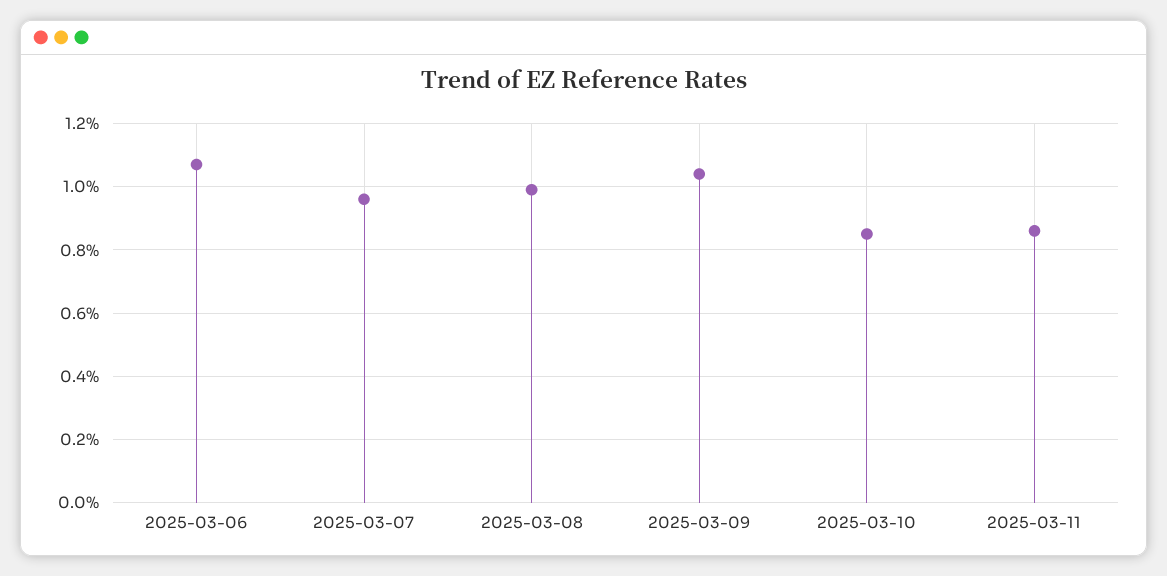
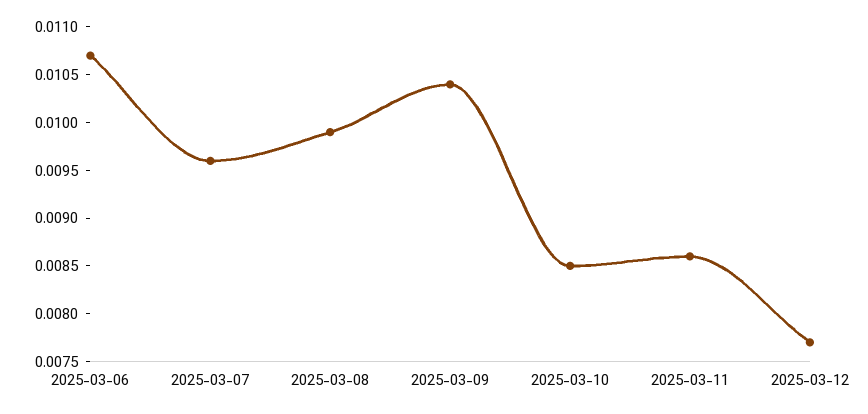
2025-03-12: none -> 0.0077

